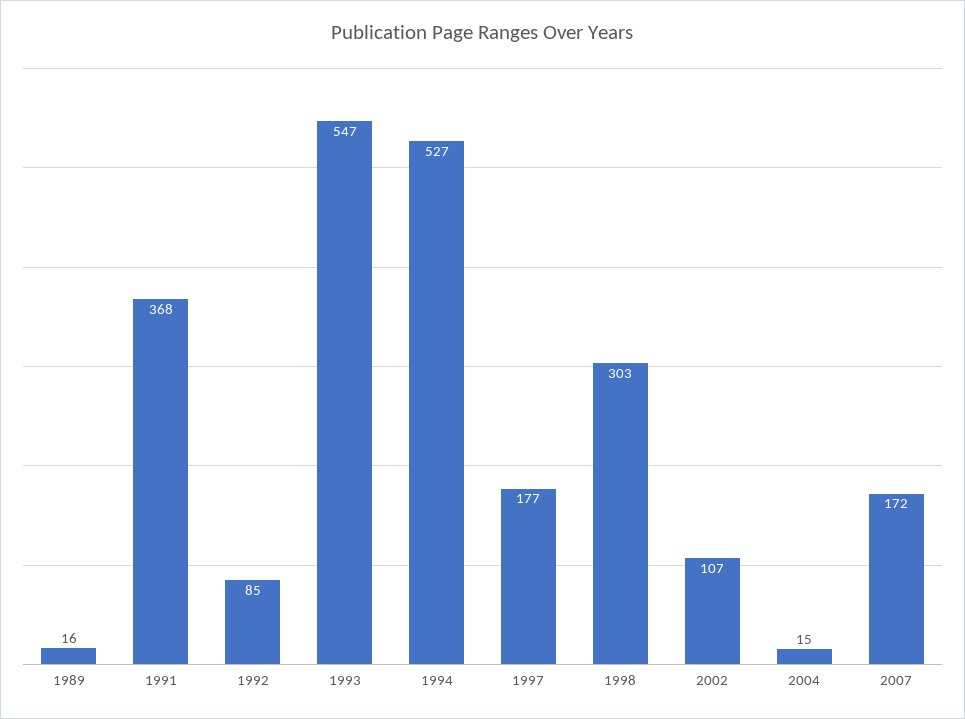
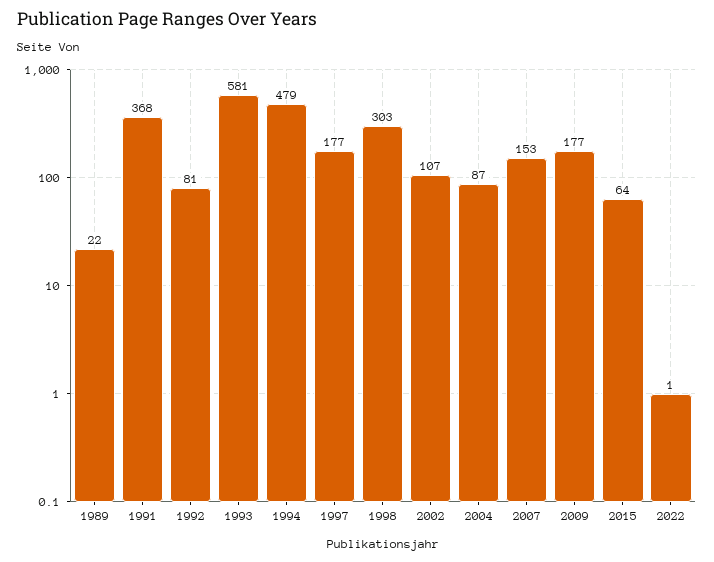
1989: 16 -> 22
1992: 85 -> 81
1993: 547 -> 581
1994: 527 -> 479
2004: 15 -> 87
2007: 172 -> 153
2009: none -> 177
2015: none -> 64
2022: none -> 1

